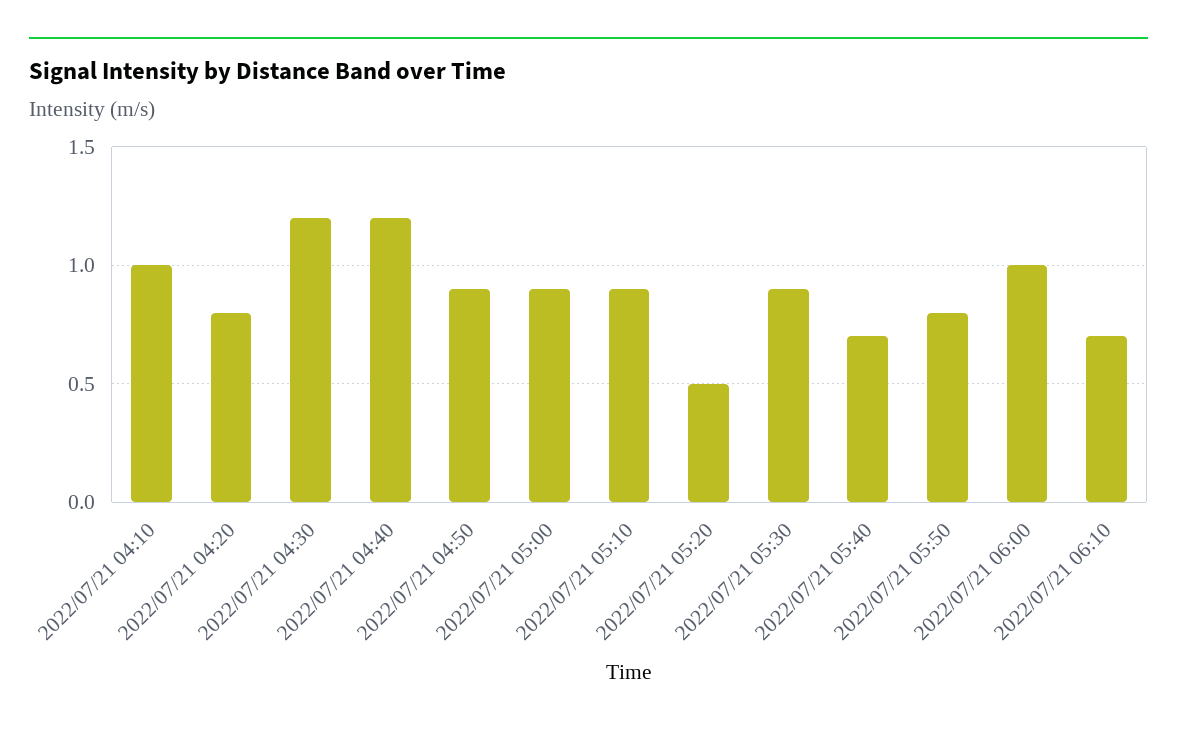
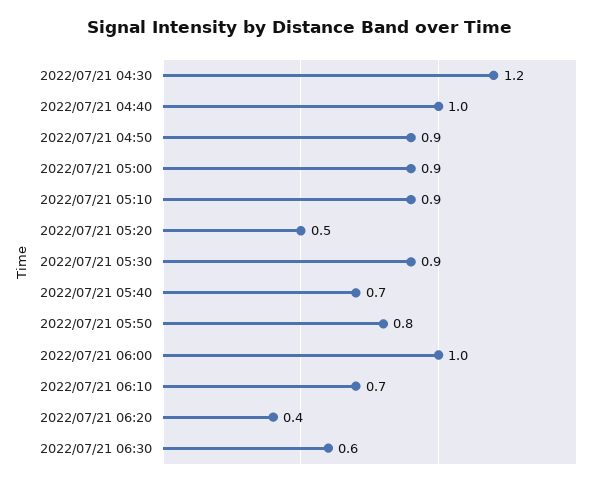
2022/07/21 04:10: 1 -> none
2022/07/21 04:20: 0.8 -> none
2022/07/21 04:40: 1.2 -> 1
2022/07/21 06:20: none -> 0.4
2022/07/21 06:30: none -> 0.6

